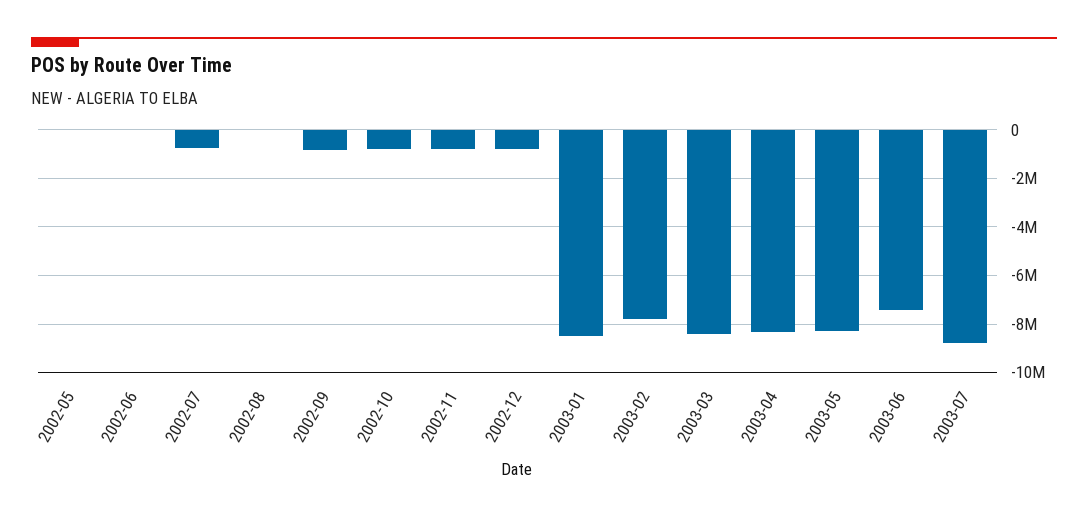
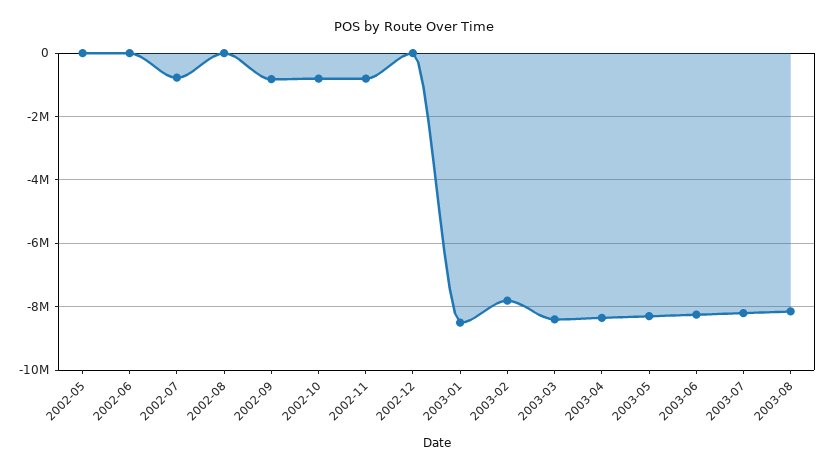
2002-12: -750000 -> 0
2003-06: -7500000 -> -8200000
2003-07: -8750000 -> -8200000
2003-08: none -> -8200000

